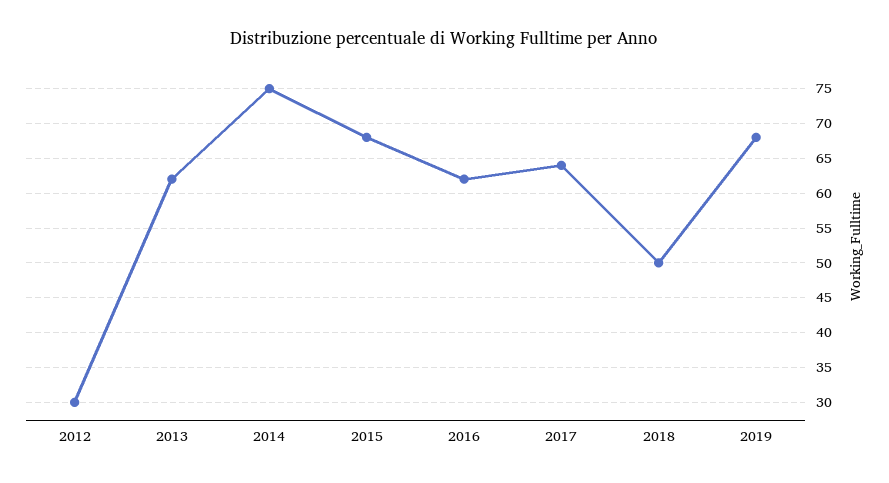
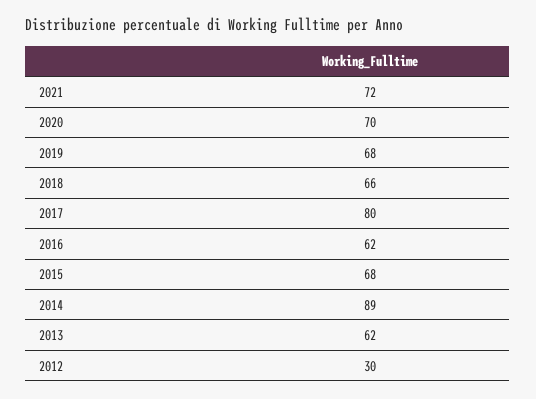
2014: 75 -> 89
2017: 64 -> 80
2018: 50 -> 66
2021: none -> 72
2020: none -> 70

